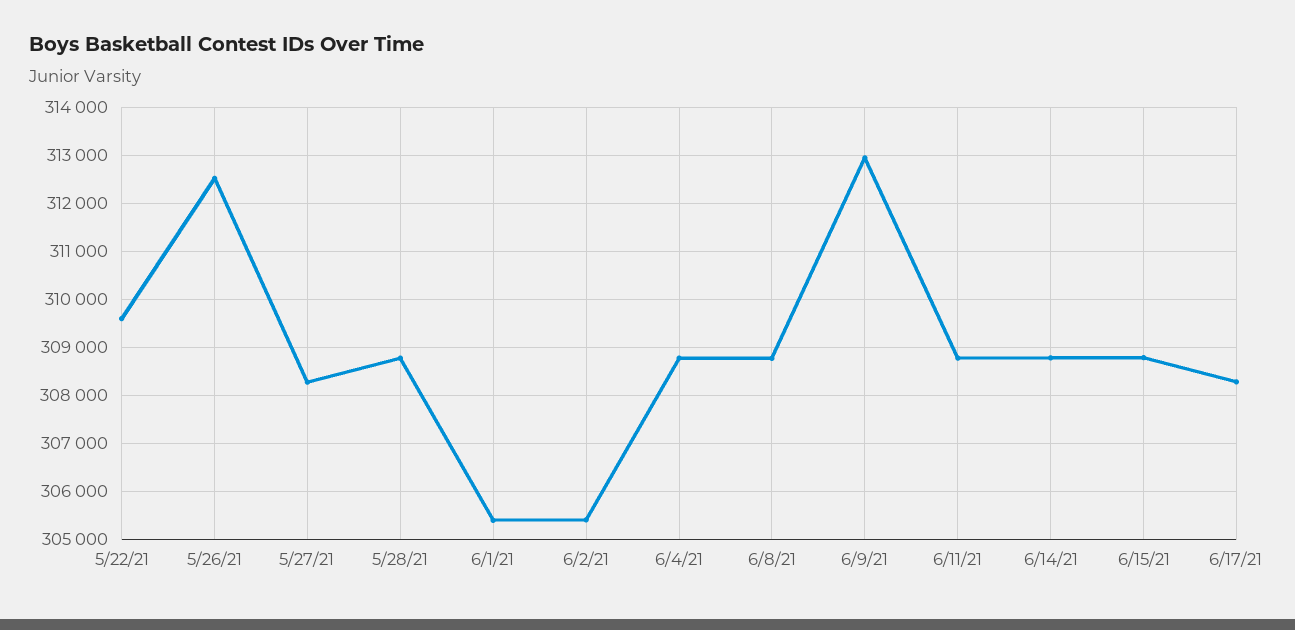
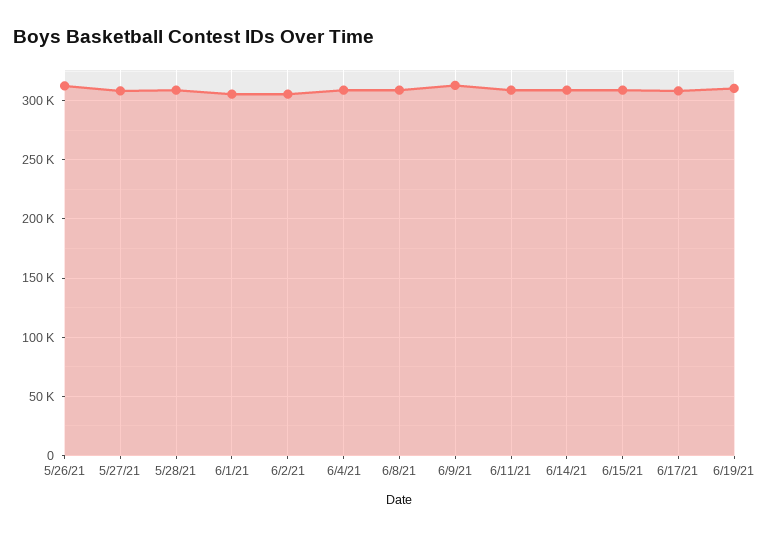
5/22/21: 309600 -> none
6/19/21: none -> 310000

